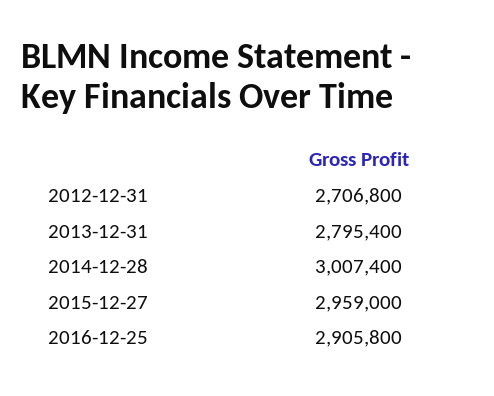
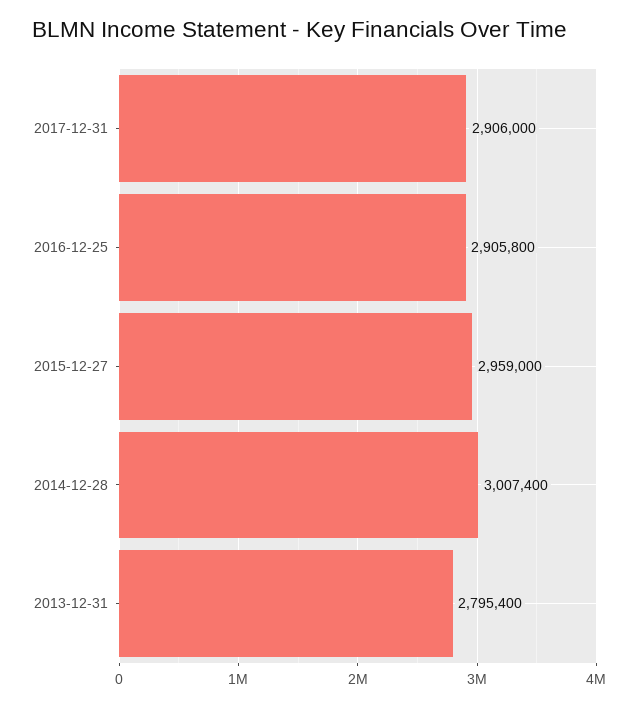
2012-12-31: 2706800 -> none
2017-12-31: none -> 2906000

